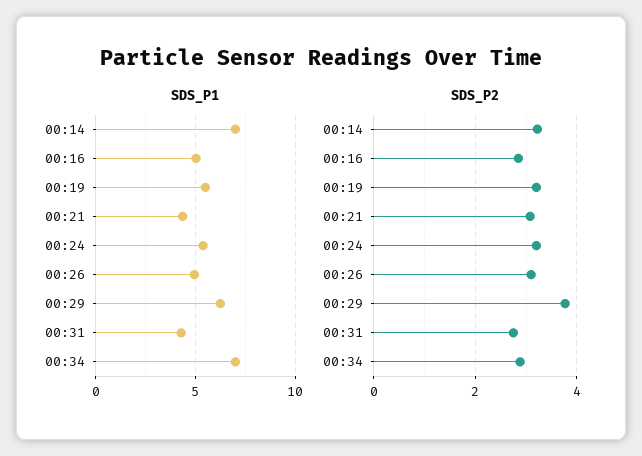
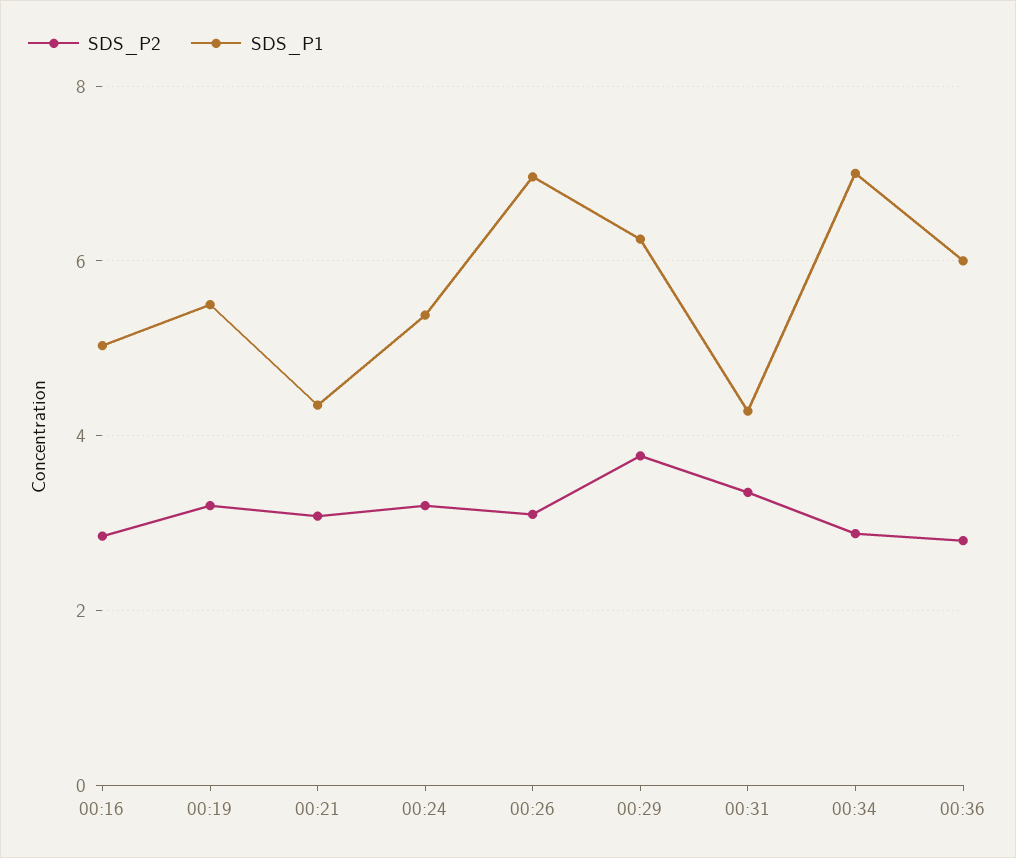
SDS_P1, 00:14: 7 -> none
SDS_P1, 00:26: 5 -> 7
SDS_P2, 00:14: 3.2 -> none
SDS_P2, 00:31: 2.8 -> 3.4
SDS_P2, 00:36: none -> 2.8
SDS_P1, 00:36: none -> 6

